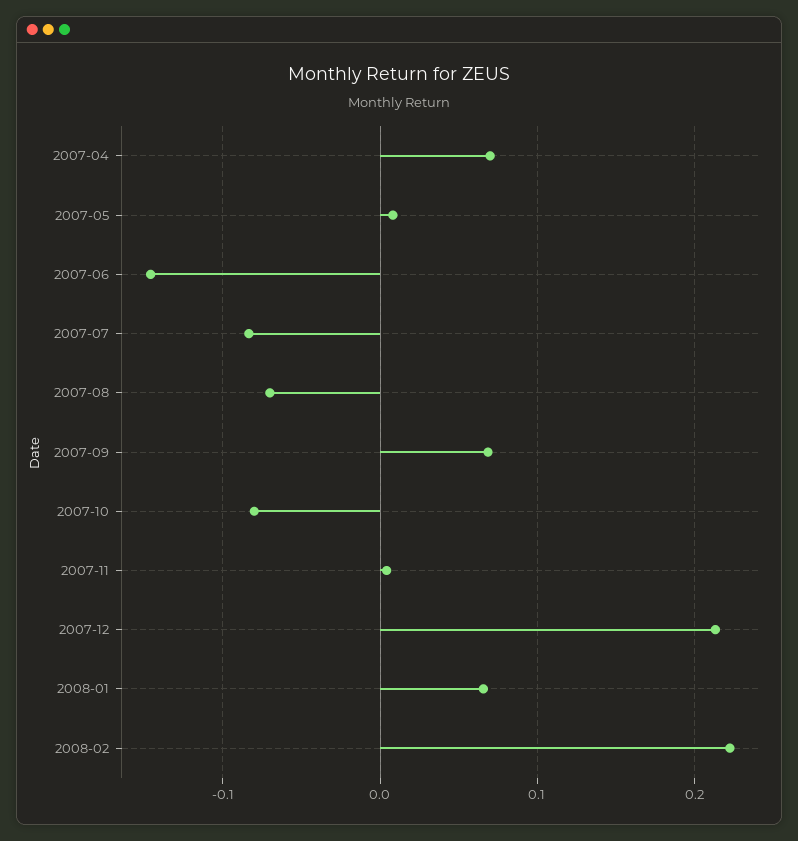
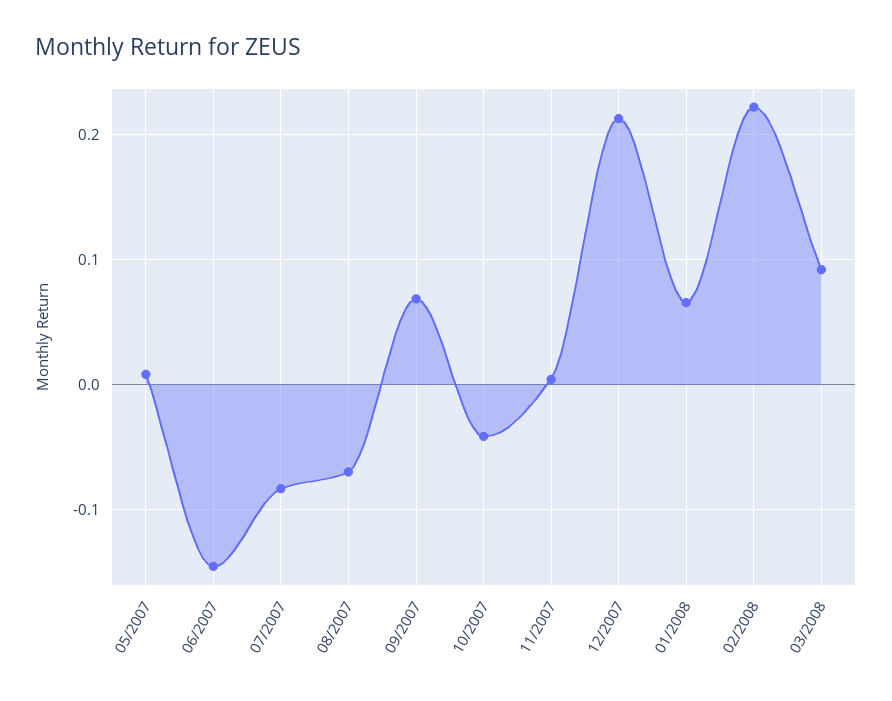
2007-04: 0.07 -> none
2007-10: -0.08 -> -0.04
03/2008: none -> 0.09

